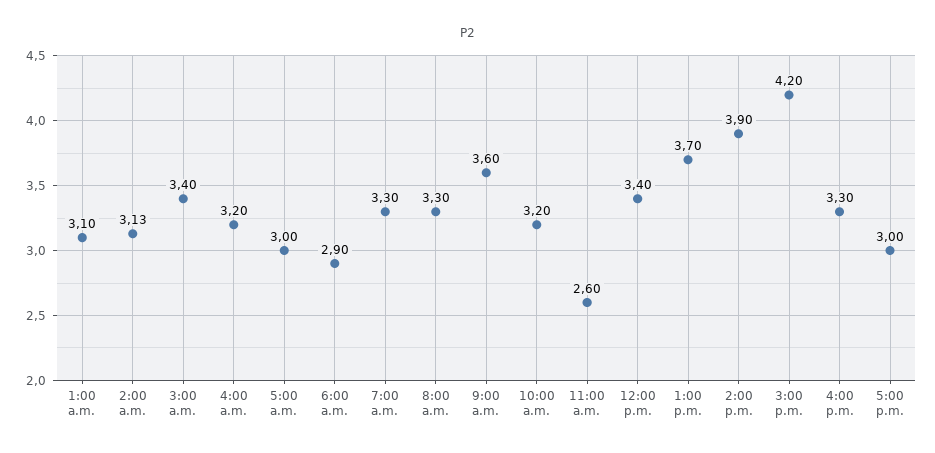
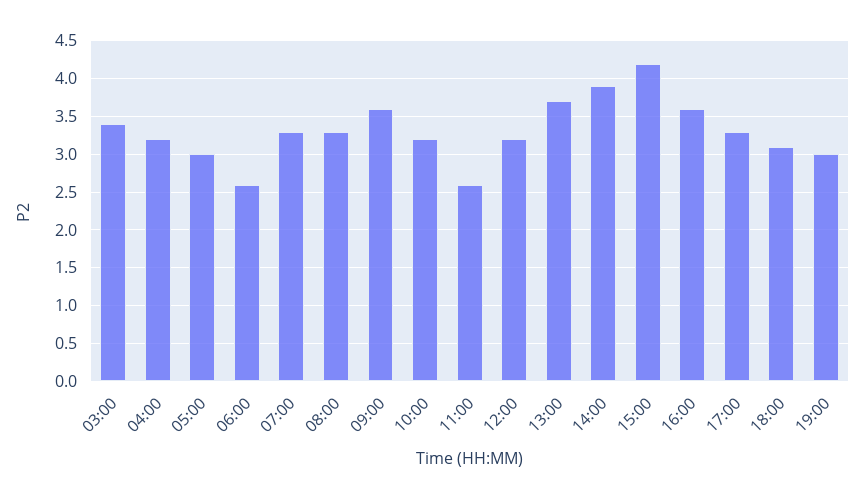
1:00 a.m.: 3.1 -> none
2:00 a.m.: 3.13 -> none
6:00 a.m.: 2.9 -> 2.6
12:00 p.m.: 3.4 -> 3.2
4:00 p.m.: 3.3 -> 3.6
5:00 p.m.: 3 -> 3.3
18:00: none -> 3.1
19:00: none -> 3

